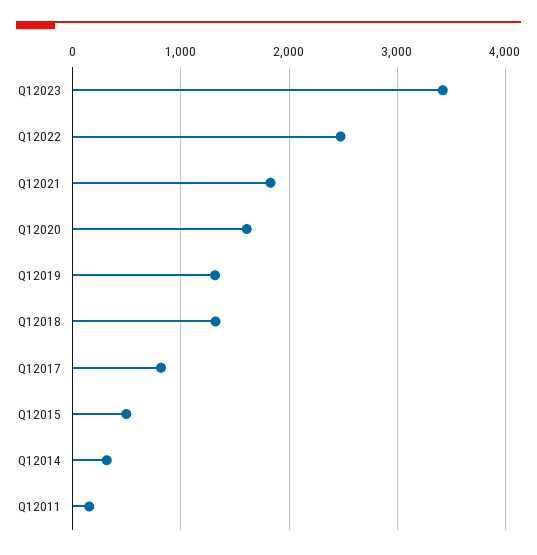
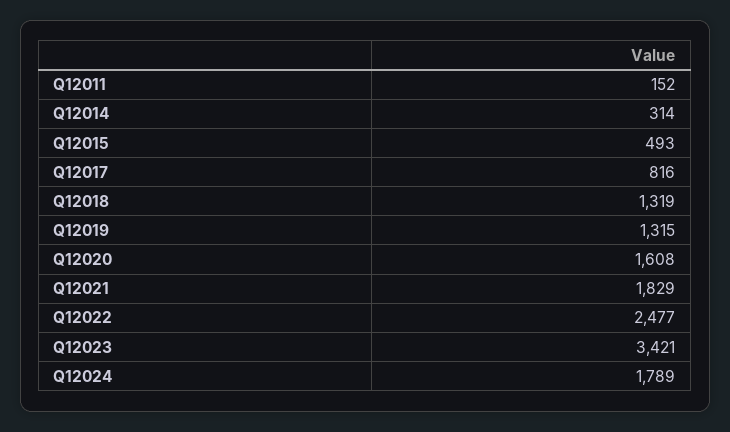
Q12024: none -> 1789

